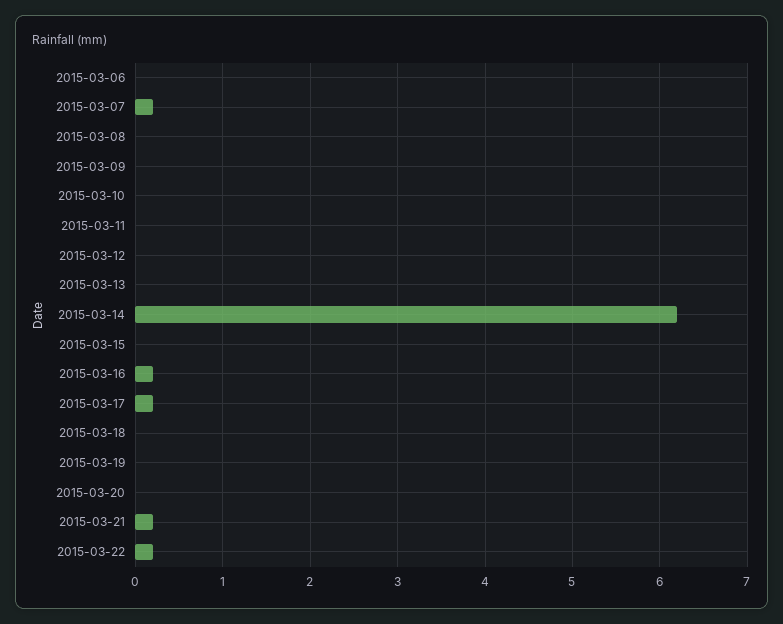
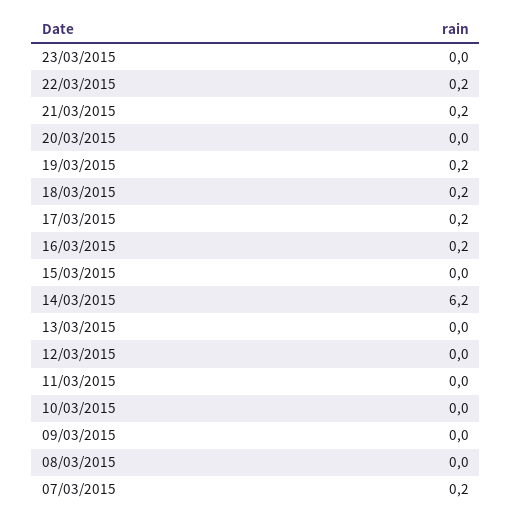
2015-03-06: 0 -> none
2015-03-18: 0 -> 0.2
2015-03-19: 0 -> 0.2
23/03/2015: none -> 0

